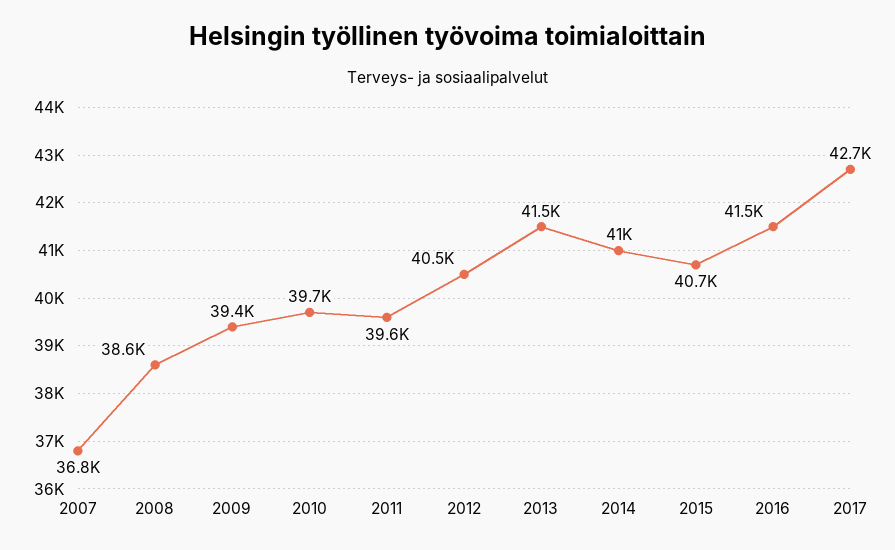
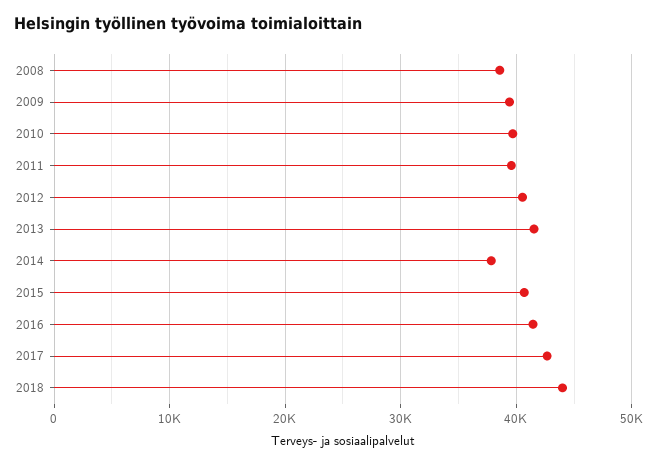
2007: 36800 -> none
2014: 41000 -> 38000
2018: none -> 44000

